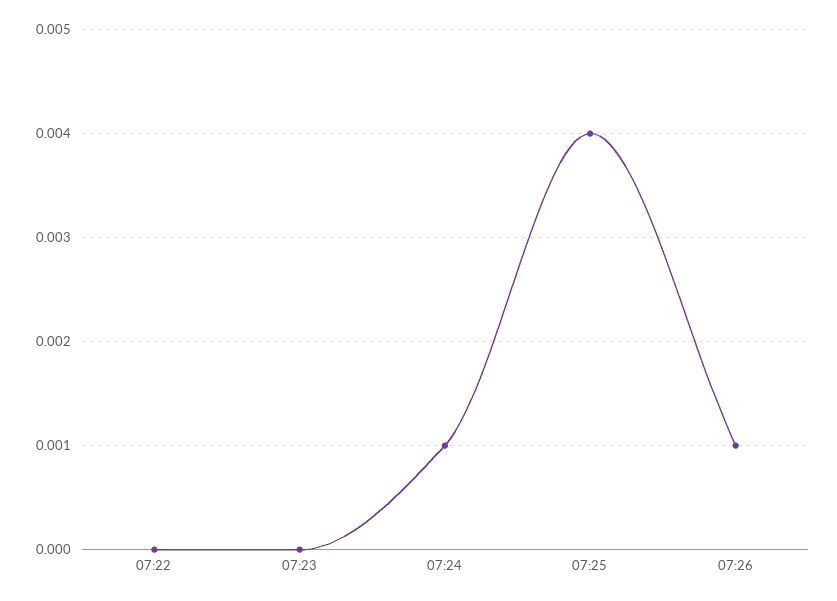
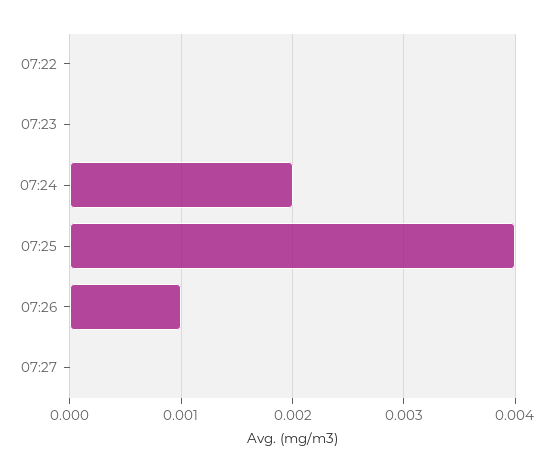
07:24: 0.001 -> 0.002
07:27: none -> 0

